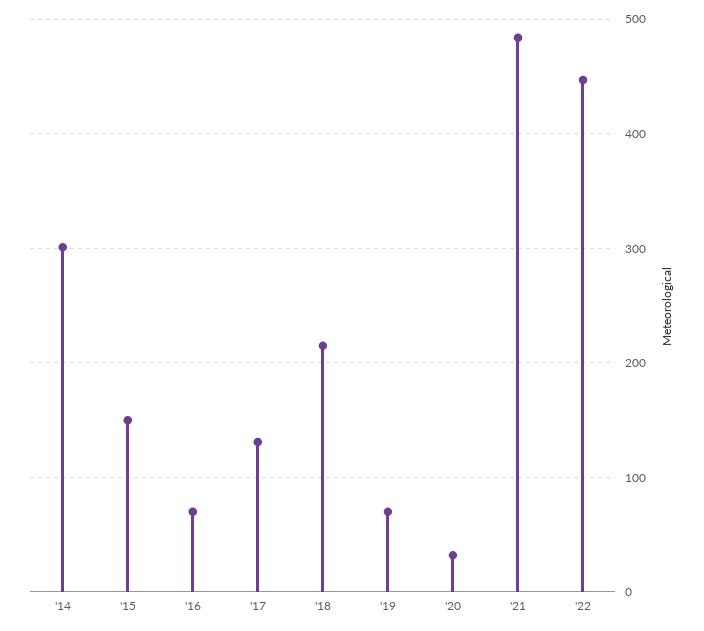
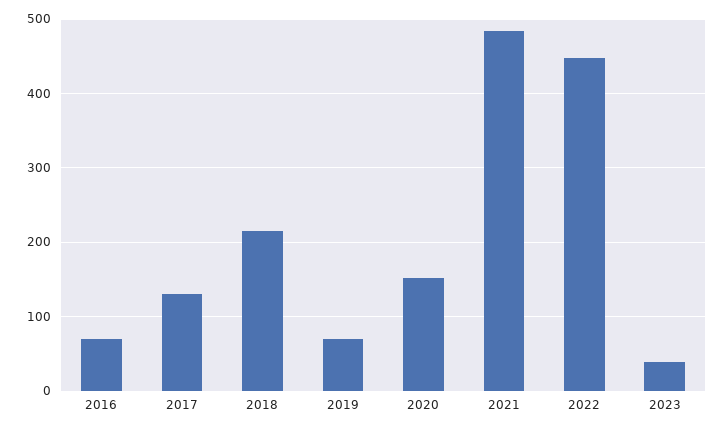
'14: 300 -> none
'15: 150 -> none
'20: 30 -> 150
2023: none -> 40

